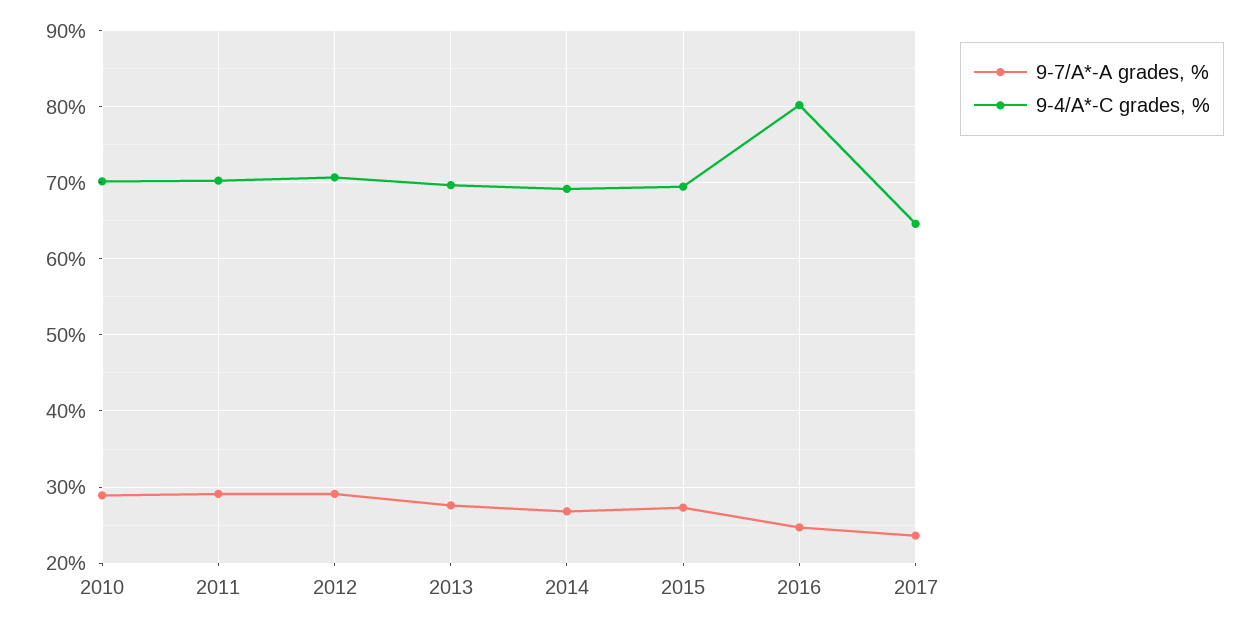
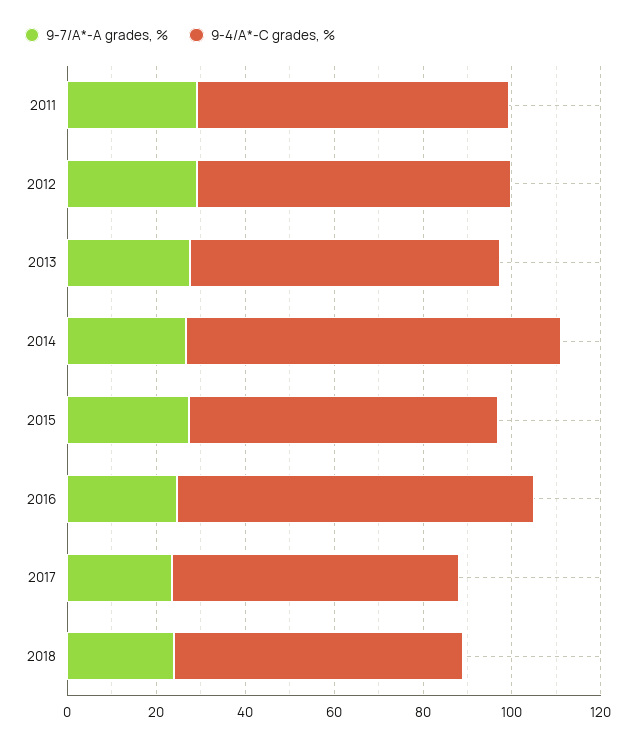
9-7/A*-A grades, %, 2010: 29 -> none
9-4/A*-C grades, %, 2010: 70 -> none
9-4/A*-C grades, %, 2014: 69 -> 85
9-7/A*-A grades, %, 2018: none -> 25
9-4/A*-C grades, %, 2018: none -> 65

